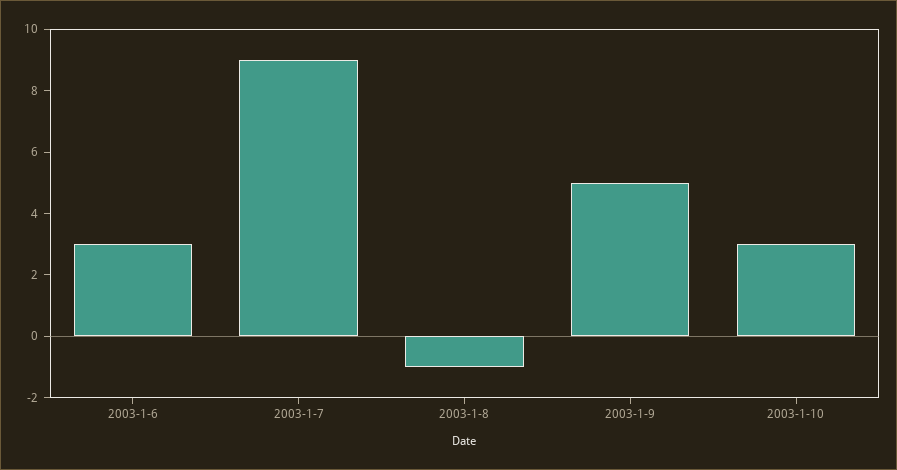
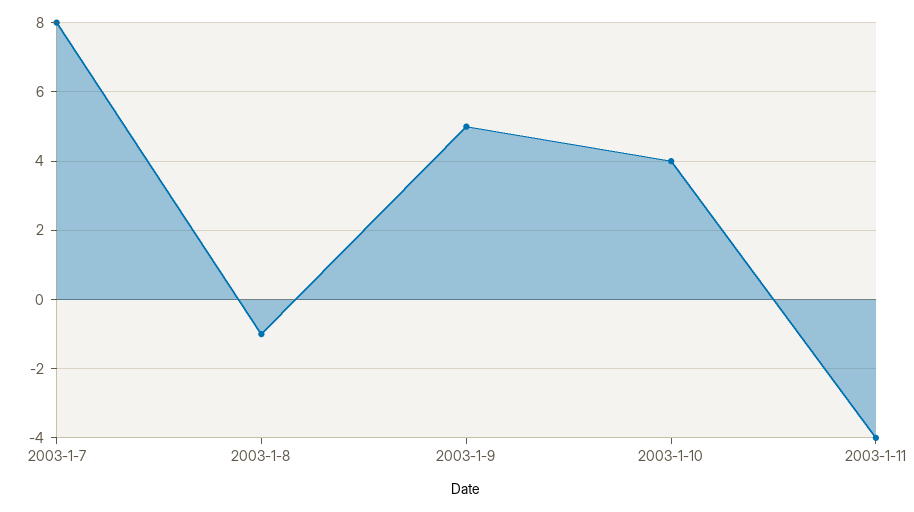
2003-1-6: 3 -> none
2003-1-7: 9 -> 8
2003-1-10: 3 -> 4
2003-1-11: none -> -4

